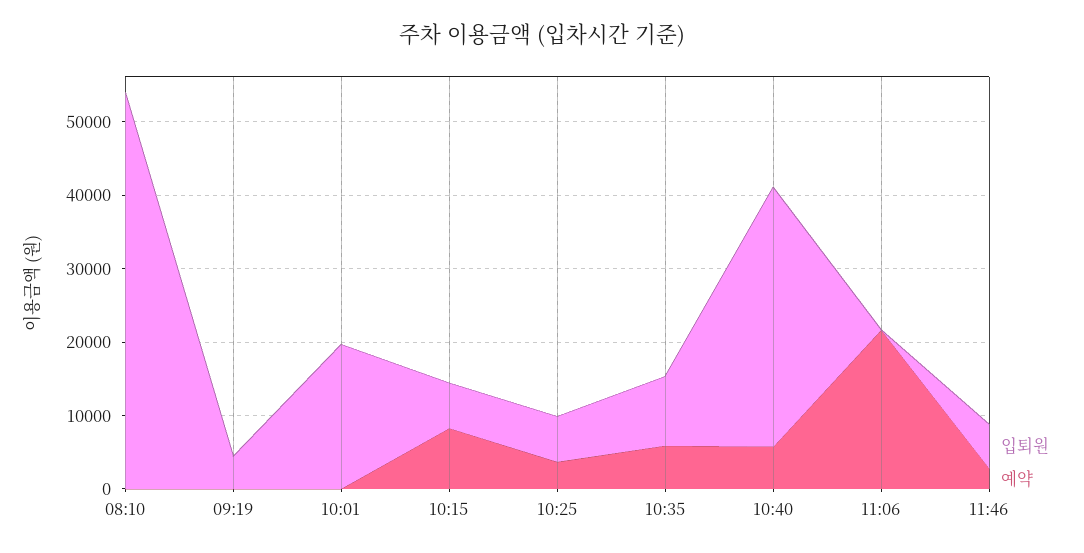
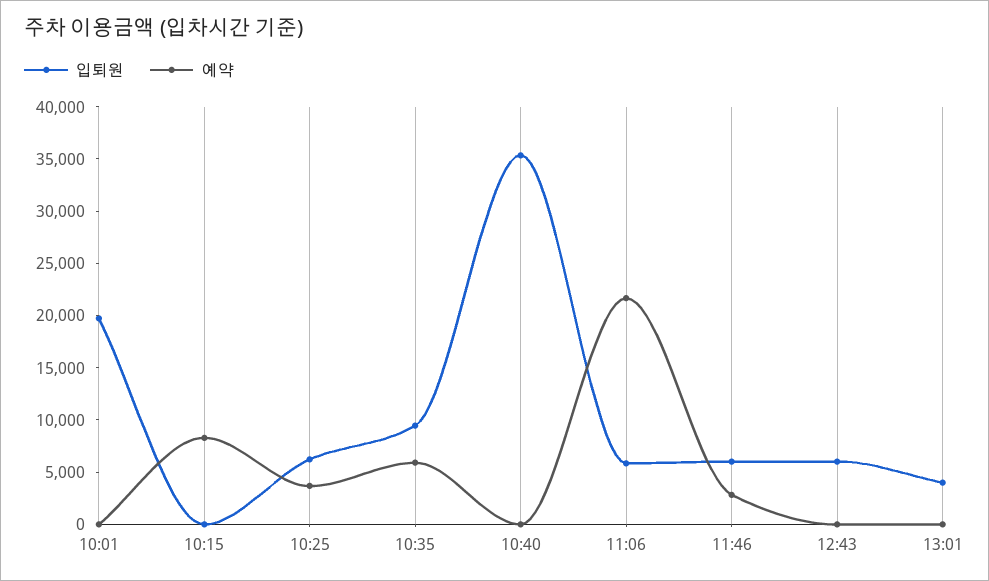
입퇴원, 08:10: 54000 -> none
예약, 08:10: 0 -> none
입퇴원, 09:19: 4000 -> none
예약, 09:19: 0 -> none
입퇴원, 10:15: 6000 -> 0
예약, 10:40: 6000 -> 0
입퇴원, 11:06: 0 -> 6000
입퇴원, 12:43: none -> 6000
예약, 12:43: none -> 0
입퇴원, 13:01: none -> 4000
예약, 13:01: none -> 0

